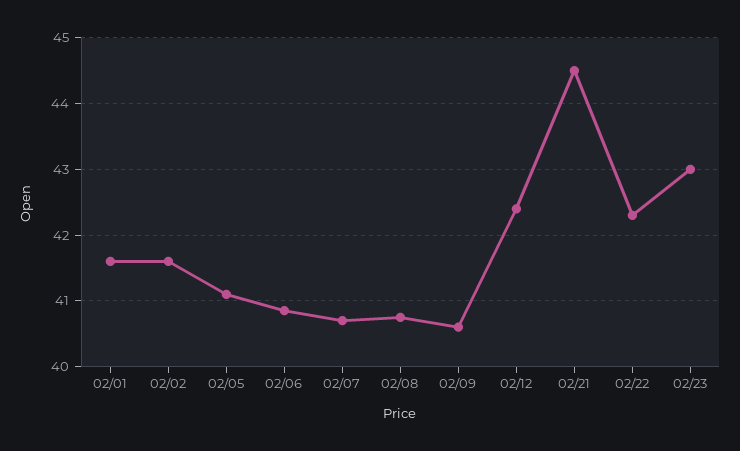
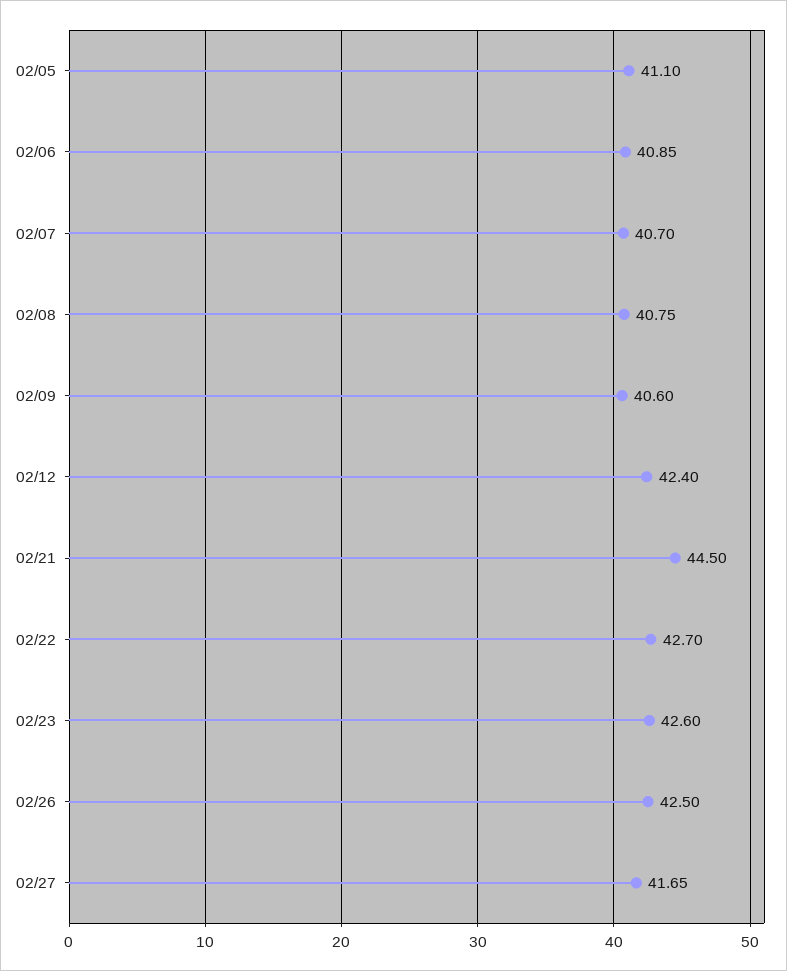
02/01: 41.6 -> none
02/02: 41.6 -> none
02/22: 42.3 -> 42.7
02/23: 43 -> 42.6
02/26: none -> 42.5
02/27: none -> 41.65

